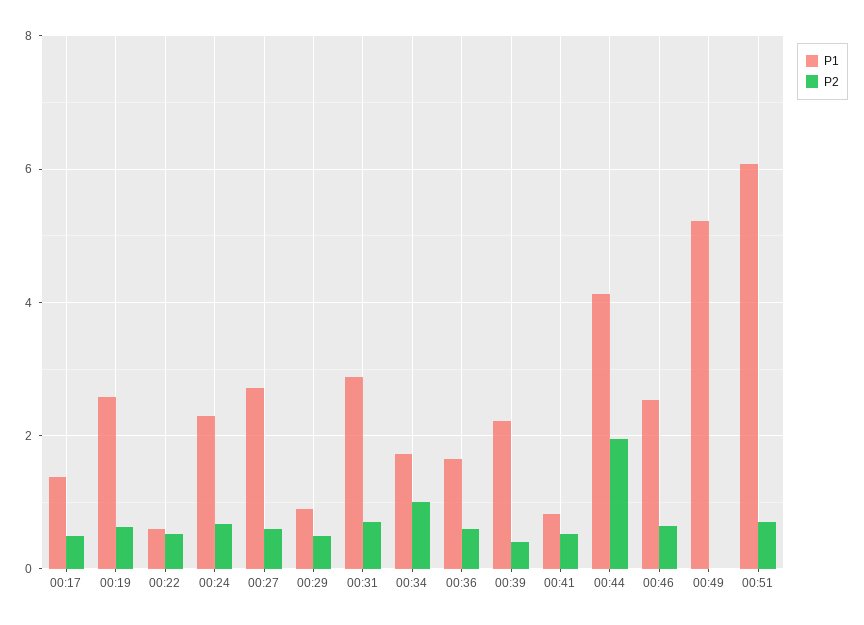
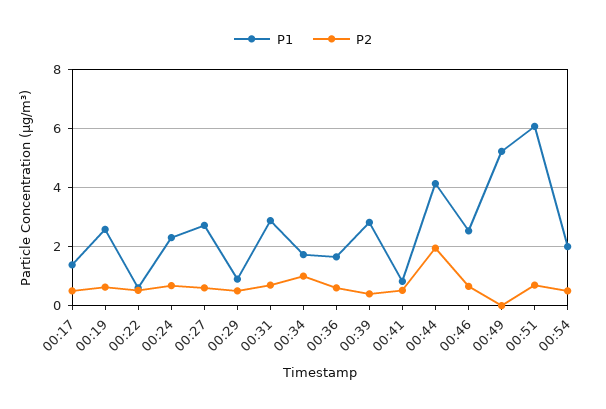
P1, 00:39: 2.2 -> 2.75
P1, 00:54: none -> 2
P2, 00:54: none -> 0.5

